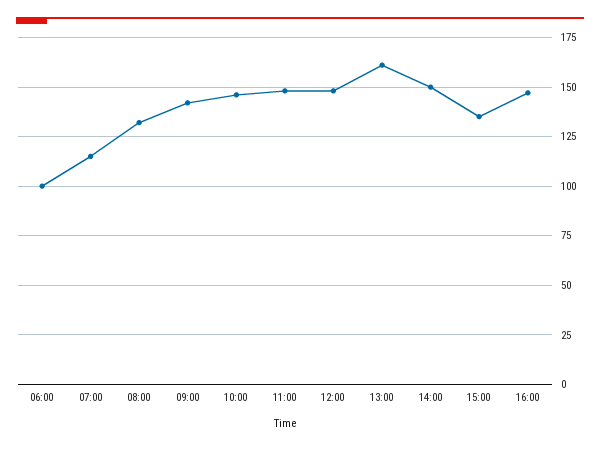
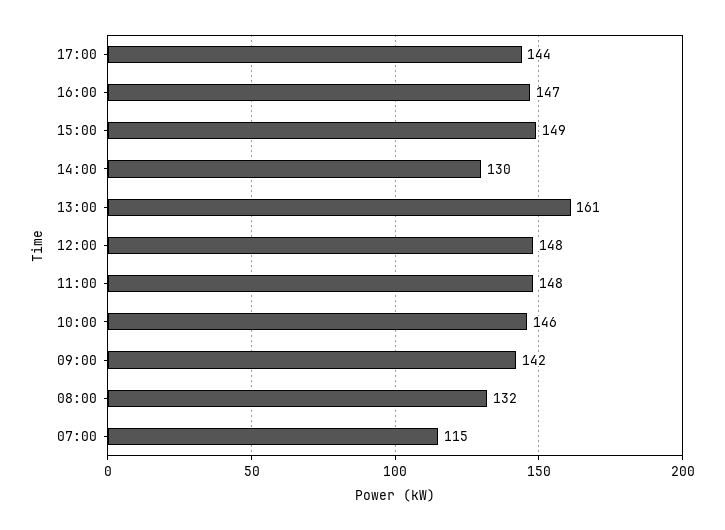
06:00: 100 -> none
14:00: 150 -> 130
15:00: 135 -> 149
17:00: none -> 144

